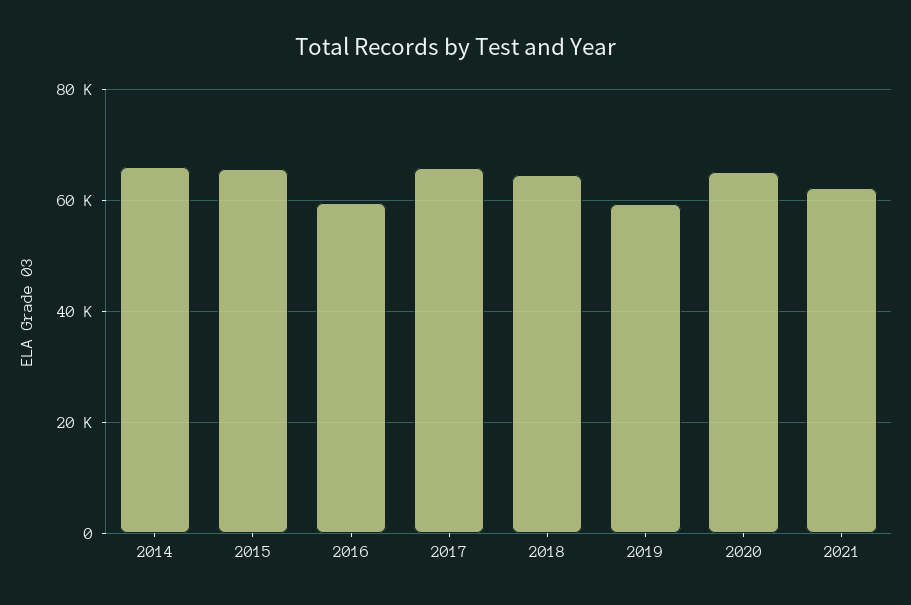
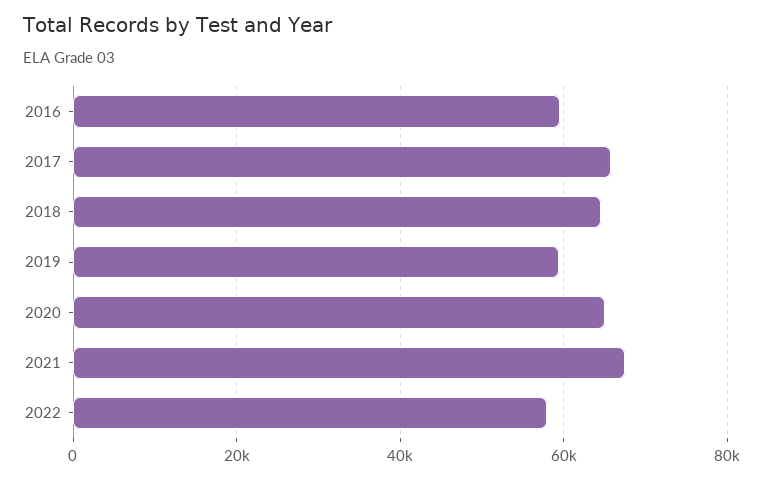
2014: 66000 -> none
2015: 66000 -> none
2021: 62000 -> 68000
2022: none -> 58000

